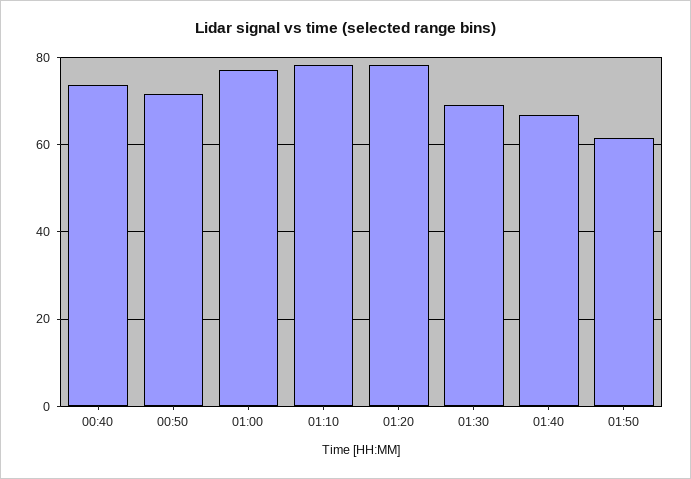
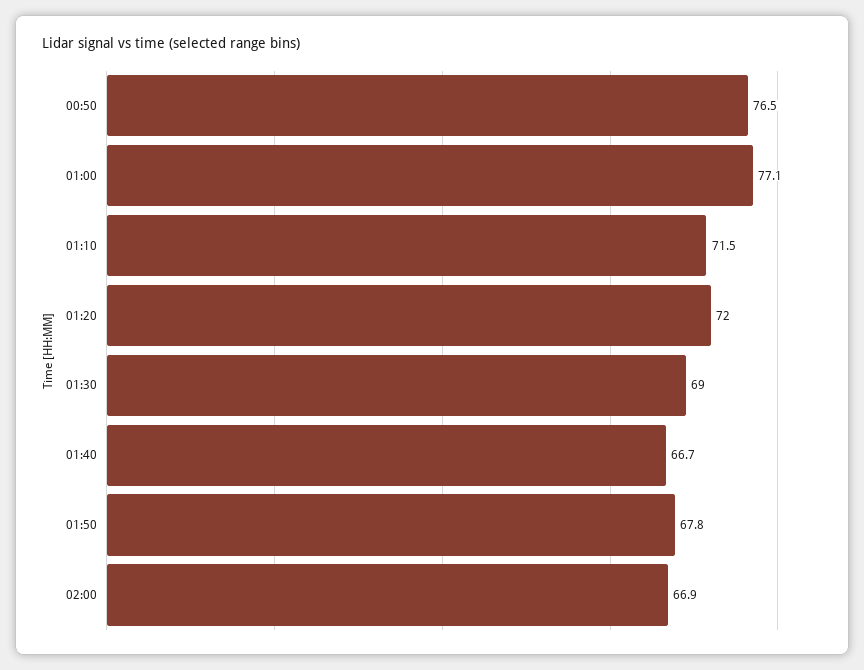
00:40: 74 -> none
00:50: 72 -> 76.5
01:10: 78 -> 71.5
01:20: 78 -> 72
01:50: 62 -> 67.8
02:00: none -> 66.9

